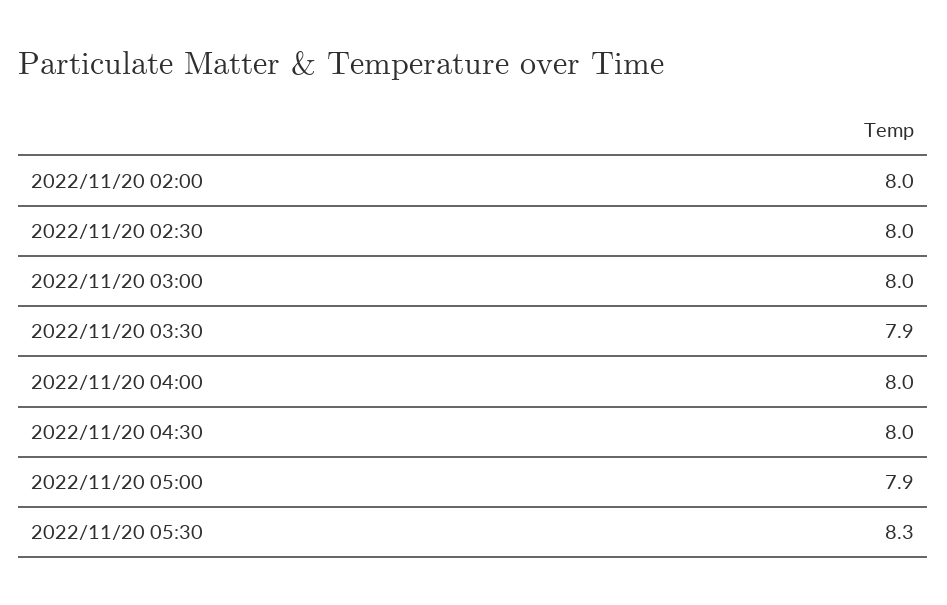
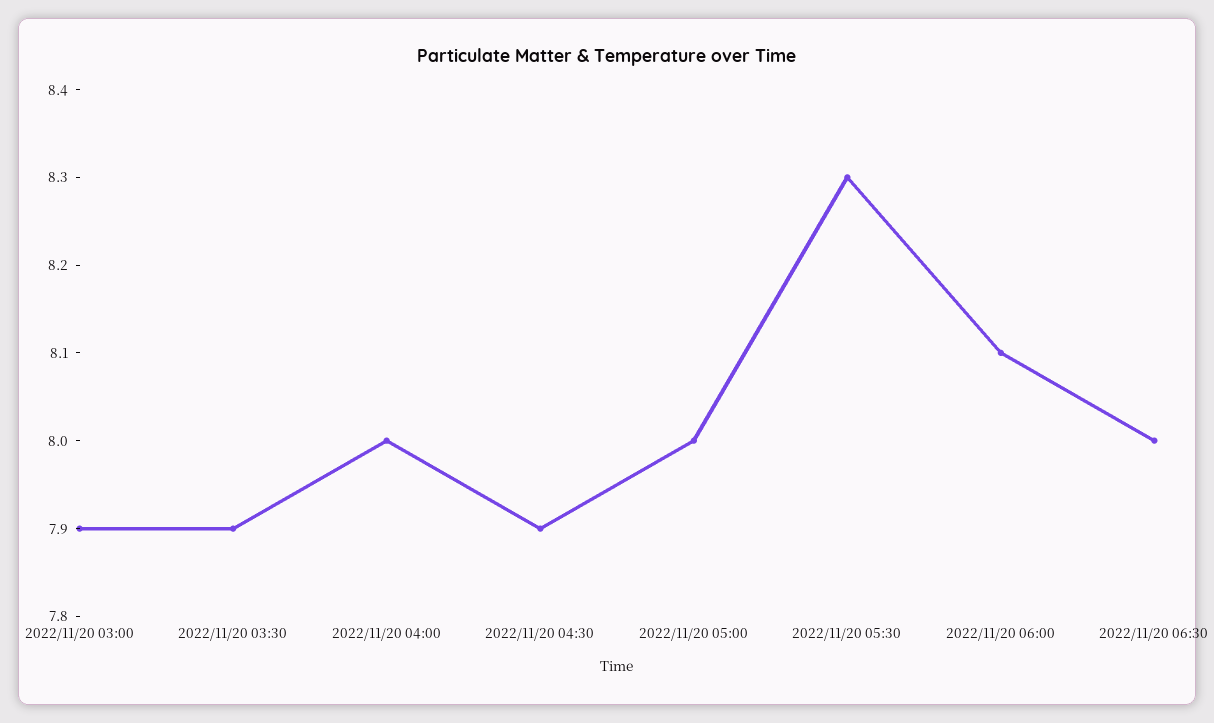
2022/11/20 02:00: 8 -> none
2022/11/20 02:30: 8 -> none
2022/11/20 03:00: 8 -> 7.9
2022/11/20 04:30: 8 -> 7.9
2022/11/20 05:00: 7.9 -> 8
2022/11/20 06:00: none -> 8.1
2022/11/20 06:30: none -> 8

